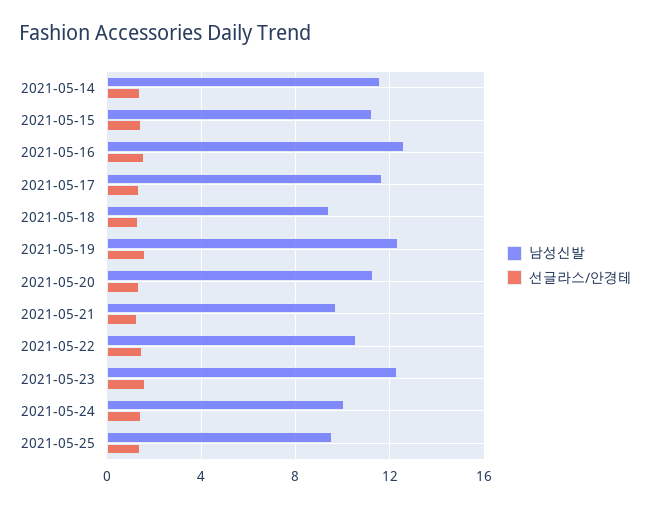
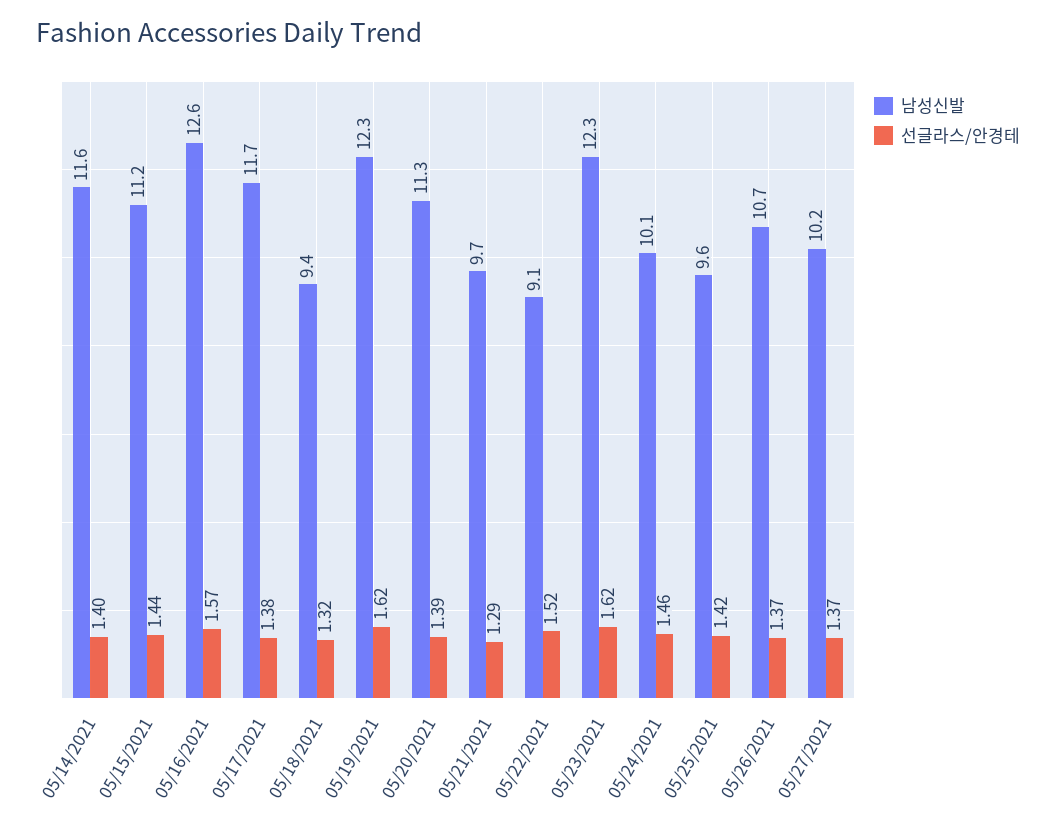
남성신발, 2021-05-22: 10.5 -> 9.1
남성신발, 05/26/2021: none -> 10.7
선글라스/안경테, 05/26/2021: none -> 1.37
남성신발, 05/27/2021: none -> 10.2
선글라스/안경테, 05/27/2021: none -> 1.37

